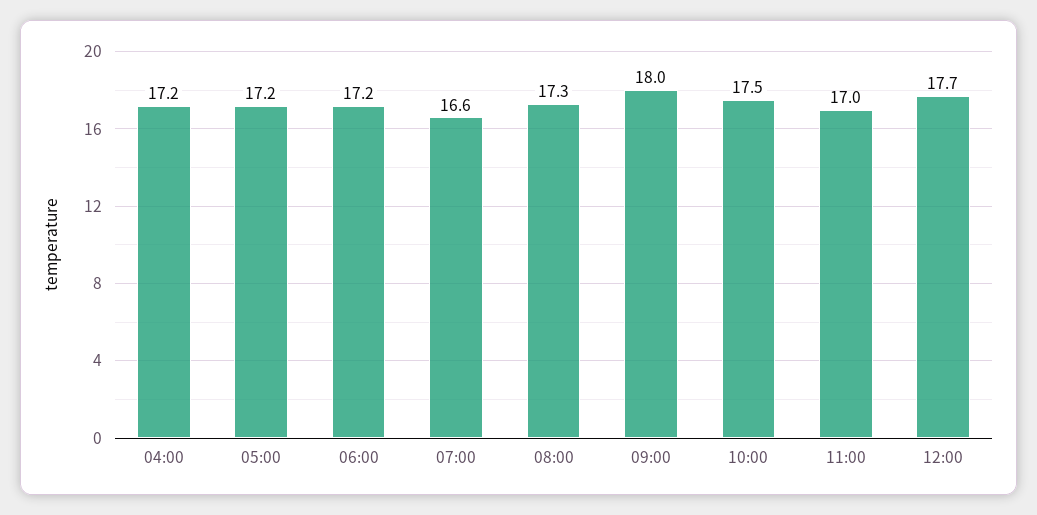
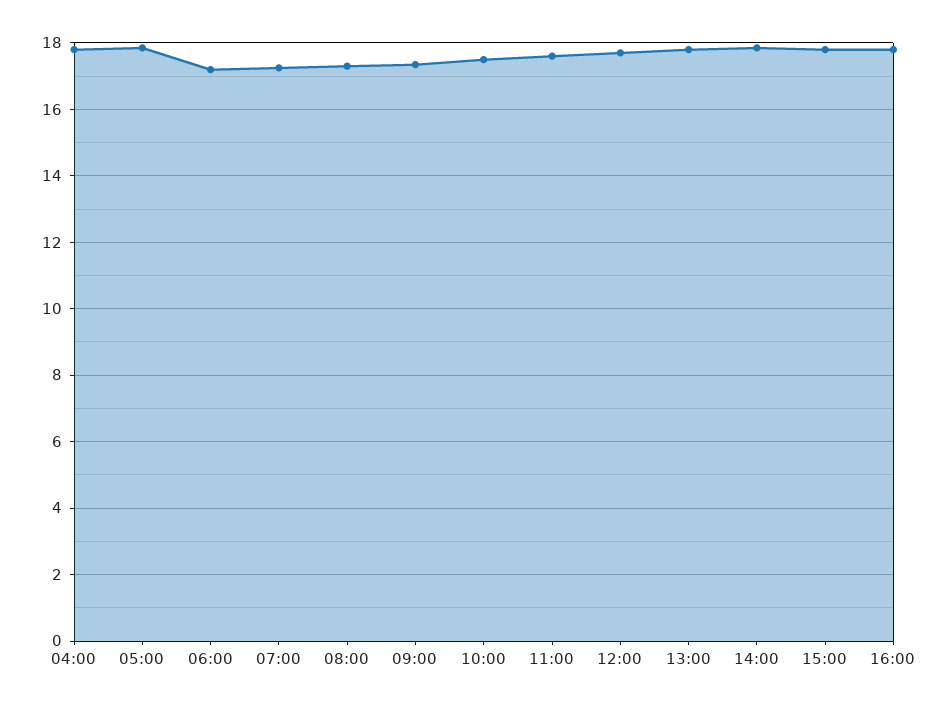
04:00: 17.2 -> 17.8
05:00: 17.2 -> 17.8
07:00: 16.6 -> 17.2
09:00: 18 -> 17.4
11:00: 17 -> 17.6
13:00: none -> 17.8
14:00: none -> 17.8
15:00: none -> 17.8
16:00: none -> 17.8

